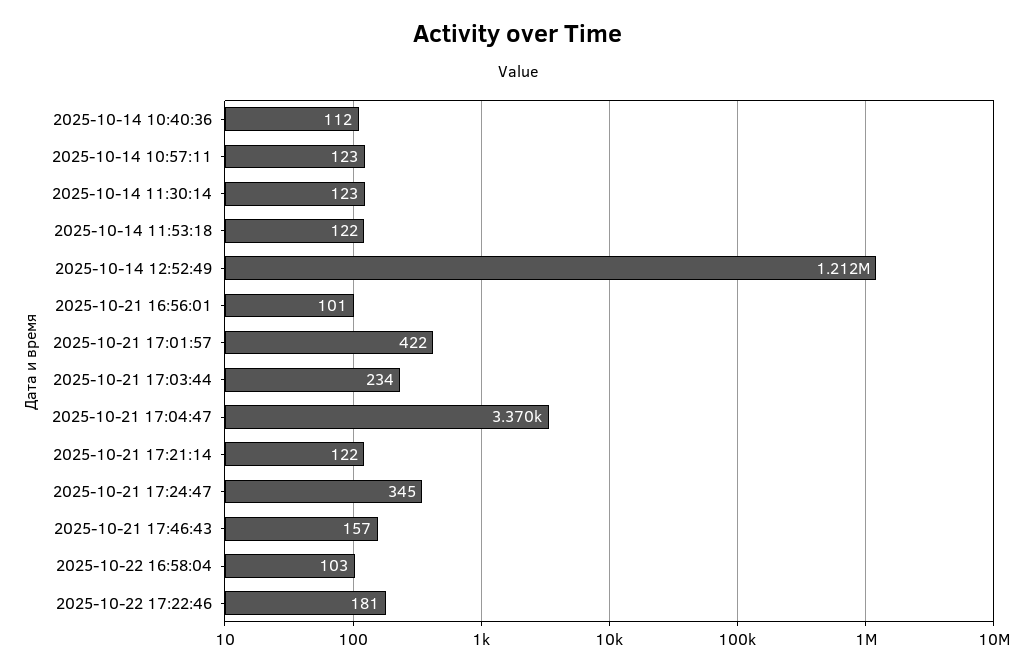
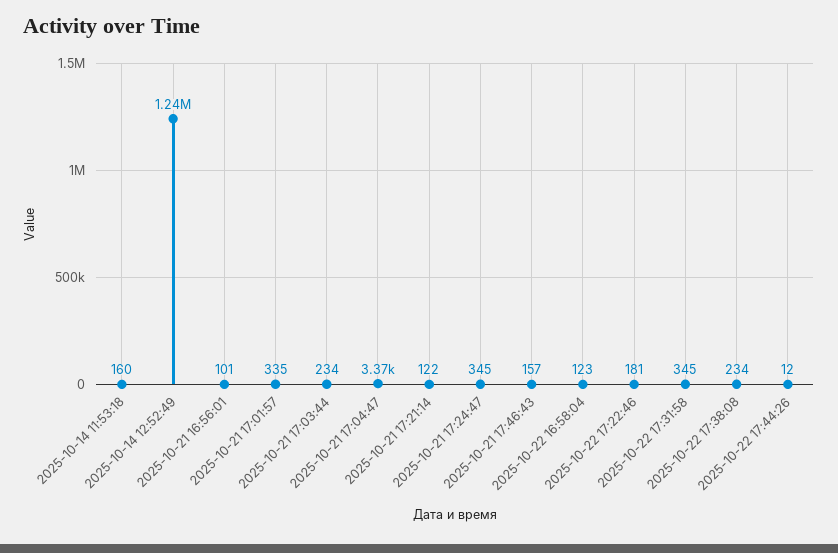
2025-10-14 10:40:36: 112 -> none
2025-10-14 10:57:11: 123 -> none
2025-10-14 11:30:14: 123 -> none
2025-10-14 11:53:18: 122 -> 160
2025-10-14 12:52:49: 1212000 -> 1240000
2025-10-21 17:01:57: 422 -> 335
2025-10-22 16:58:04: 103 -> 123
2025-10-22 17:31:58: none -> 345
2025-10-22 17:38:08: none -> 234
2025-10-22 17:44:26: none -> 12

